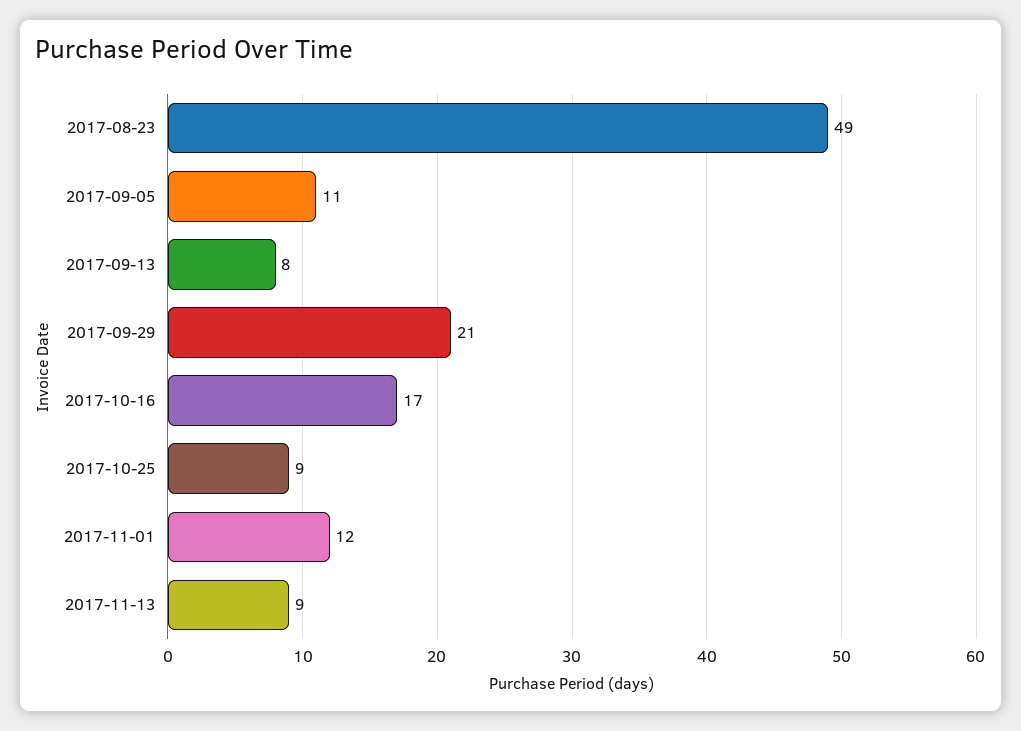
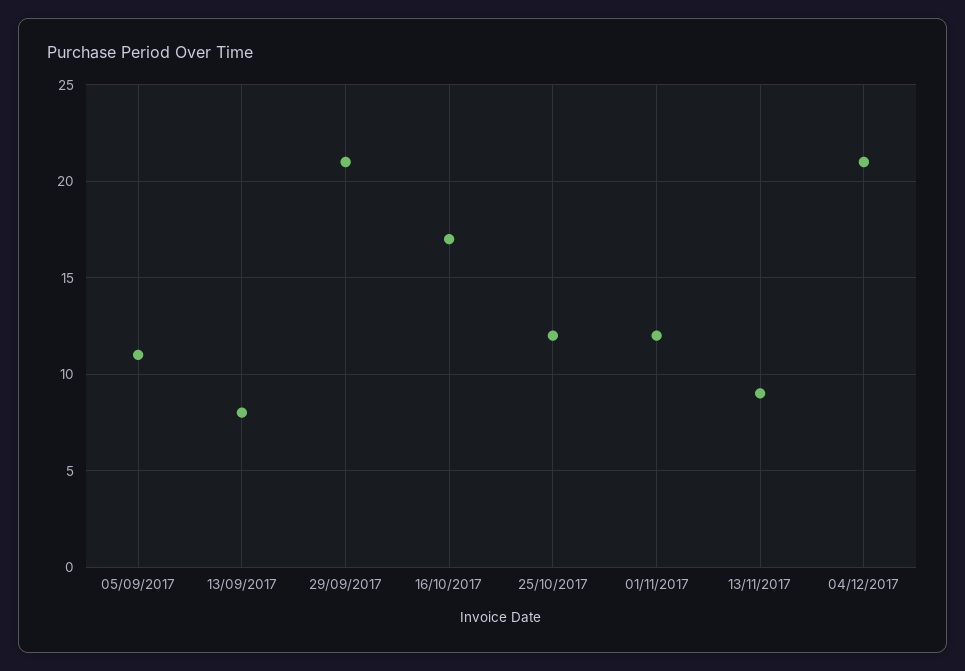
2017-08-23: 49 -> none
2017-10-25: 9 -> 12
04/12/2017: none -> 21

